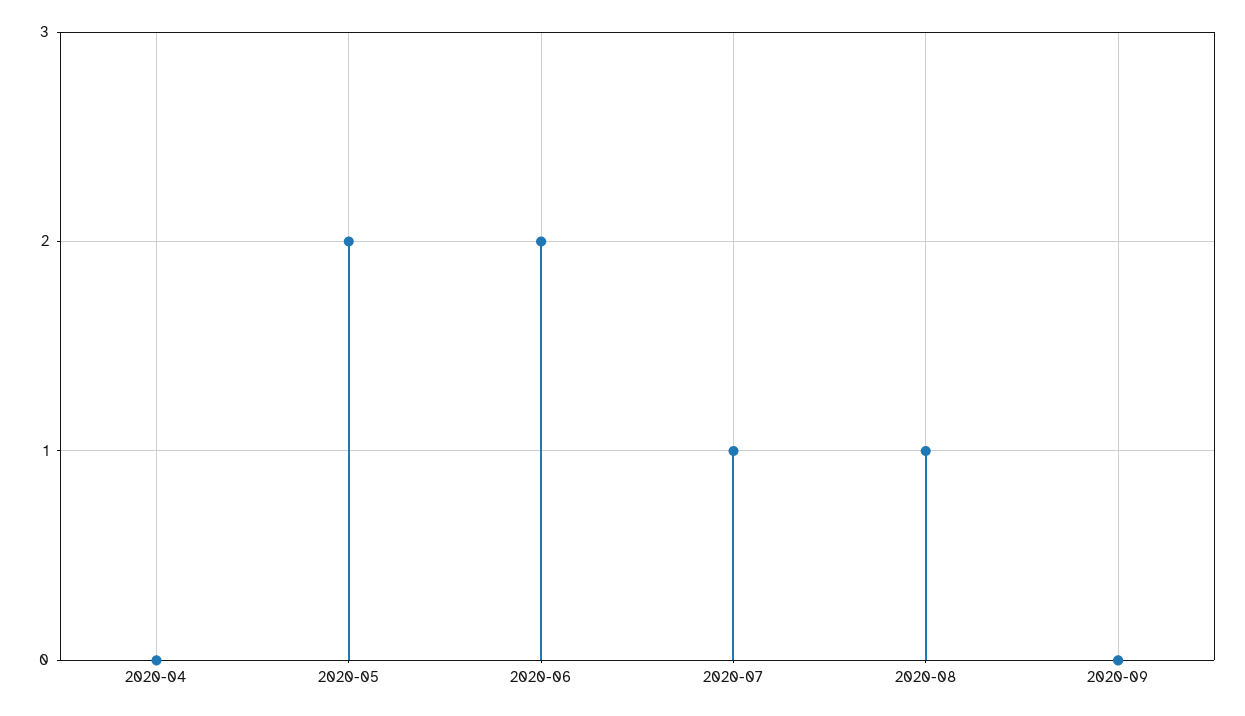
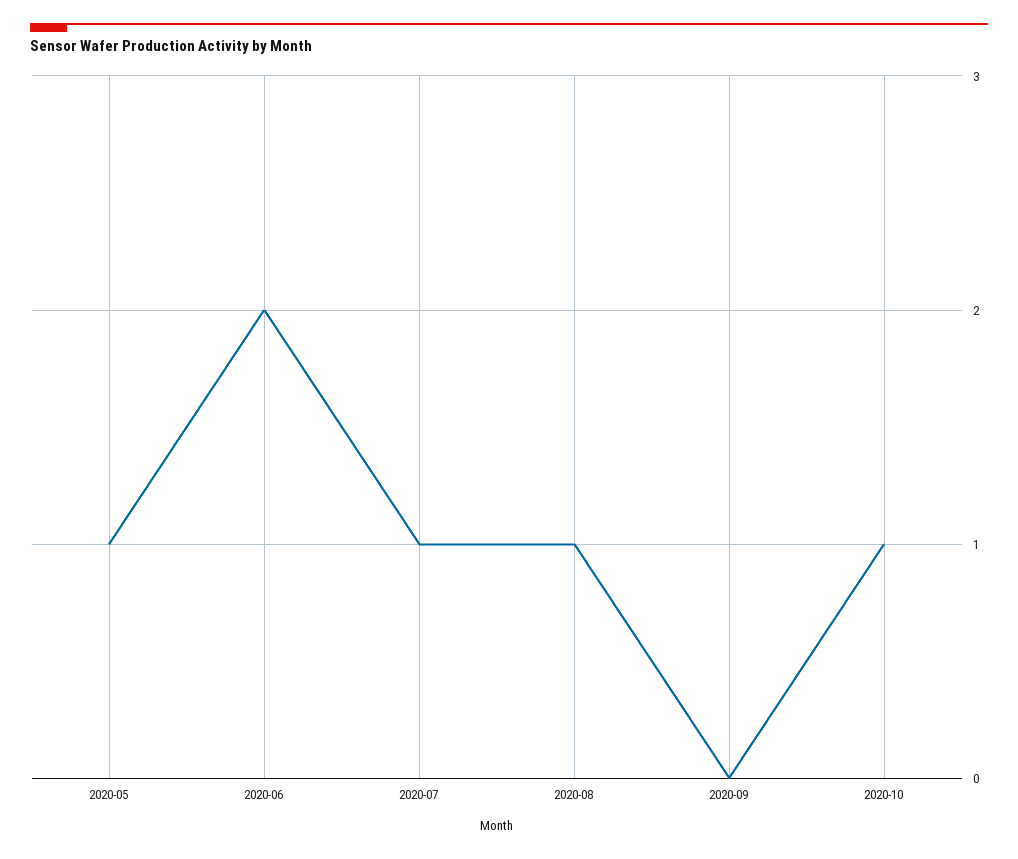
2020-04: 0 -> none
2020-05: 2 -> 1
2020-10: none -> 1

